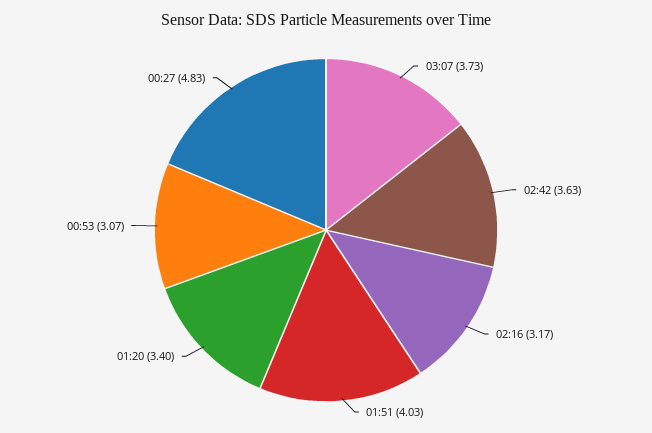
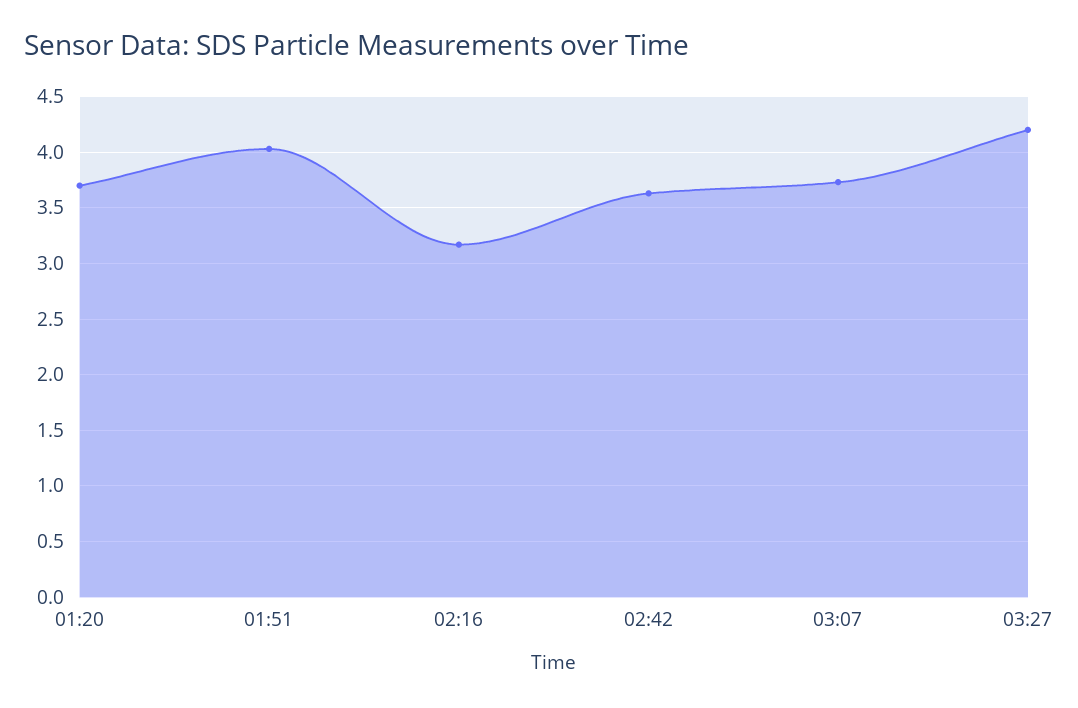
01:20: 3.4 -> 3.7
00:53: 3.07 -> none
00:27: 4.83 -> none
03:27: none -> 4.2

